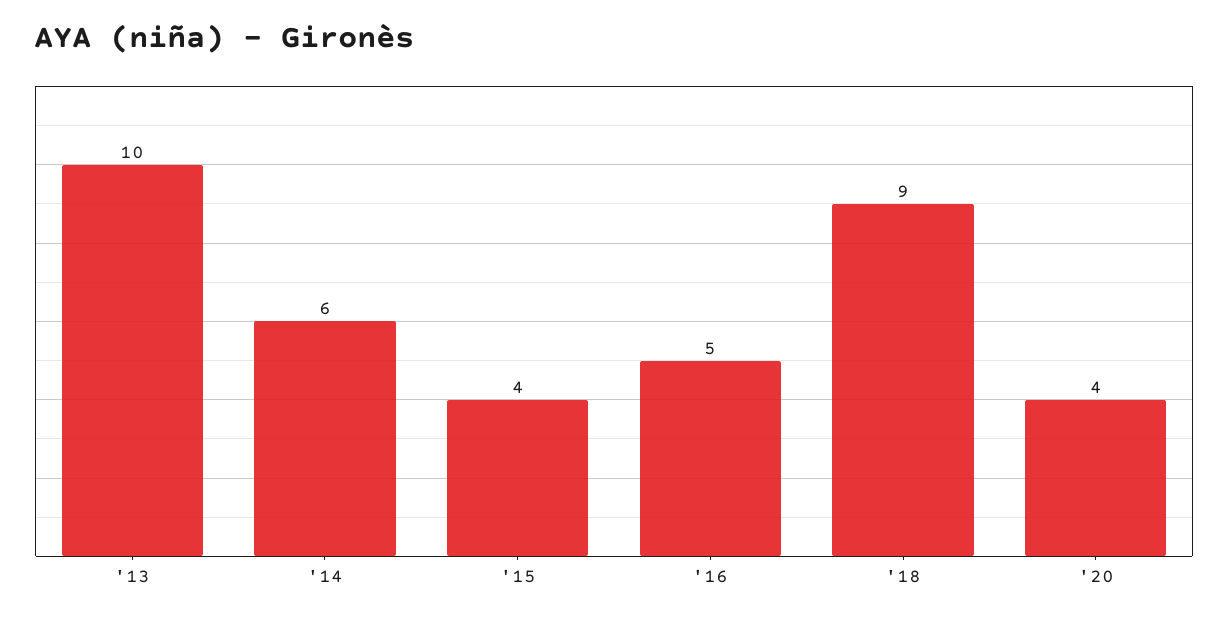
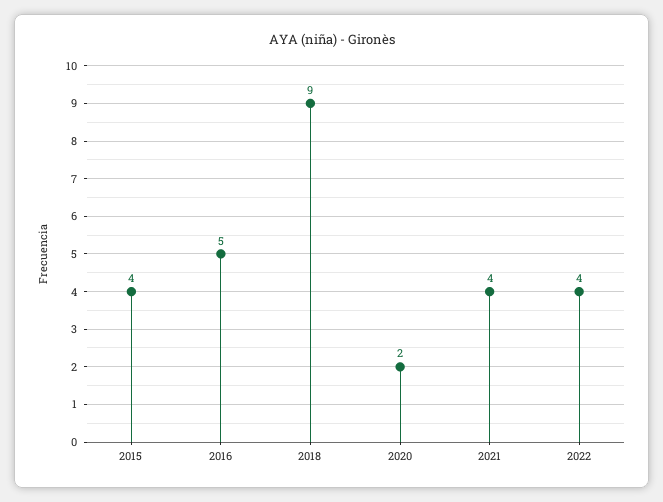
'13: 10 -> none
'14: 6 -> none
'20: 4 -> 2
2021: none -> 4
2022: none -> 4

